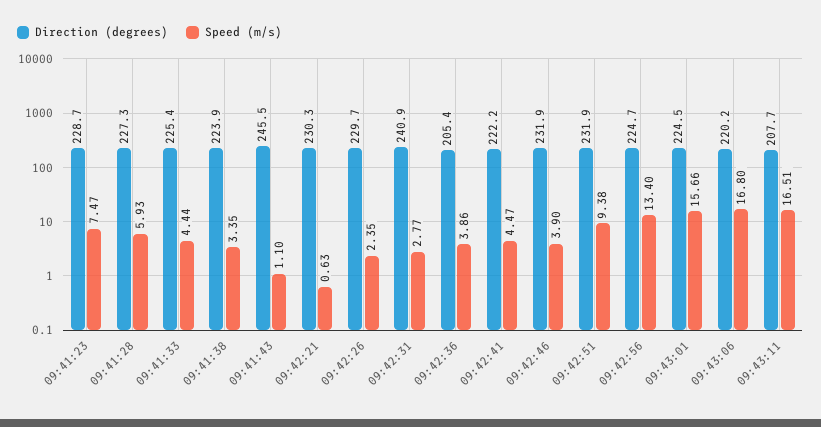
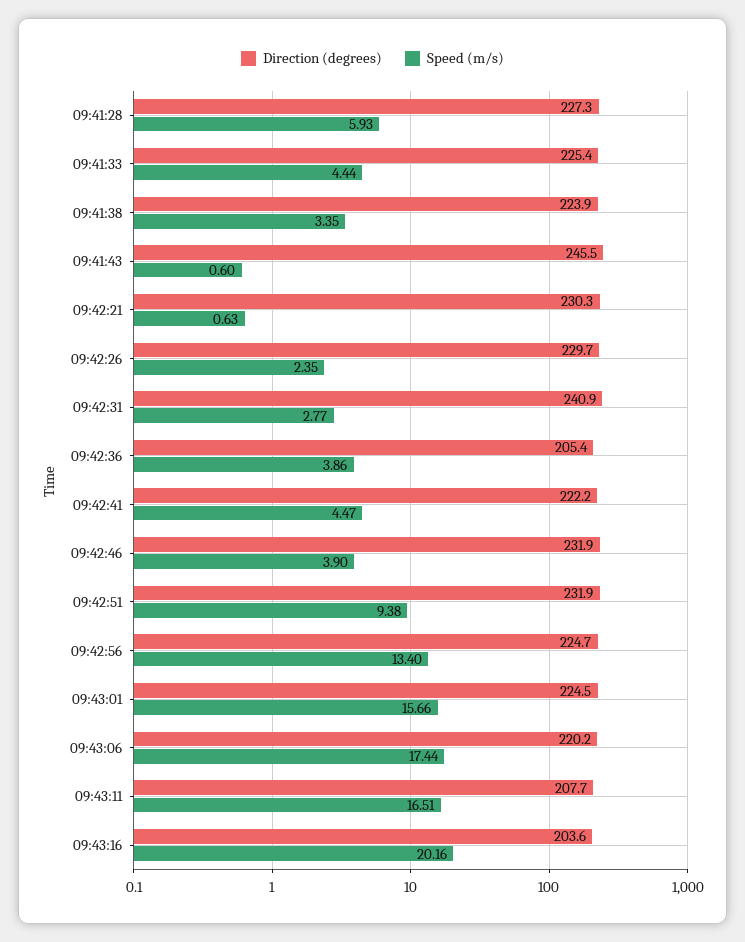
Direction (degrees), 09:41:23: 228.7 -> none
Speed (m/s), 09:41:23: 7.47 -> none
Speed (m/s), 09:41:43: 1.1 -> 0.6
Speed (m/s), 09:43:06: 16.8 -> 17.44
Direction (degrees), 09:43:16: none -> 203.6
Speed (m/s), 09:43:16: none -> 20.16

